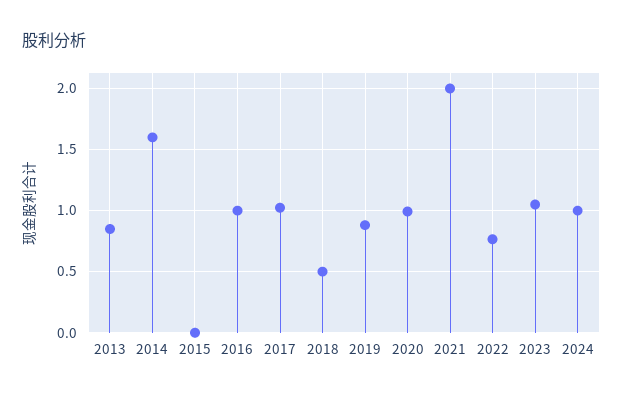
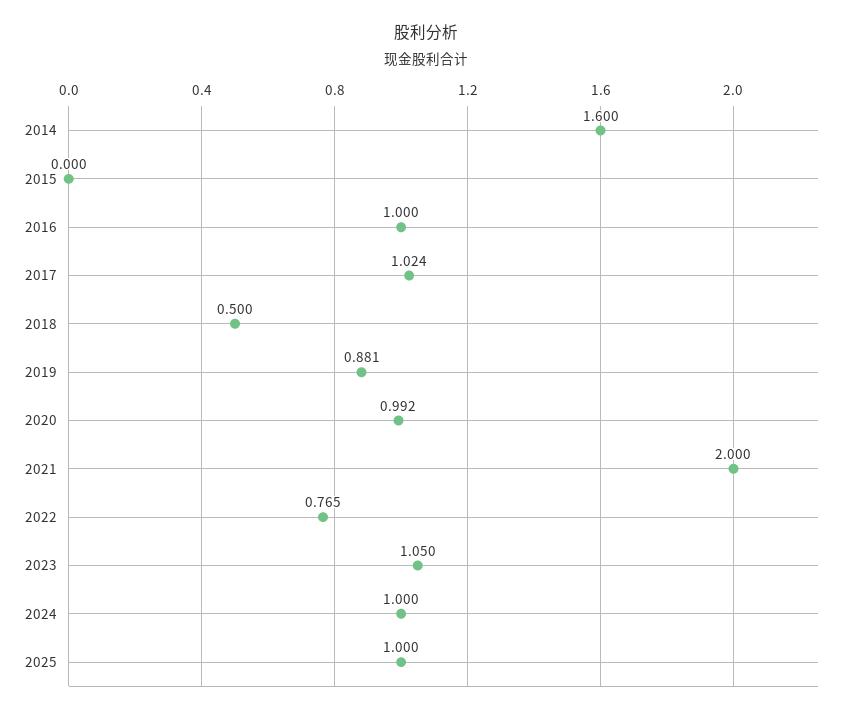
2013: 0.85 -> none
2025: none -> 1

